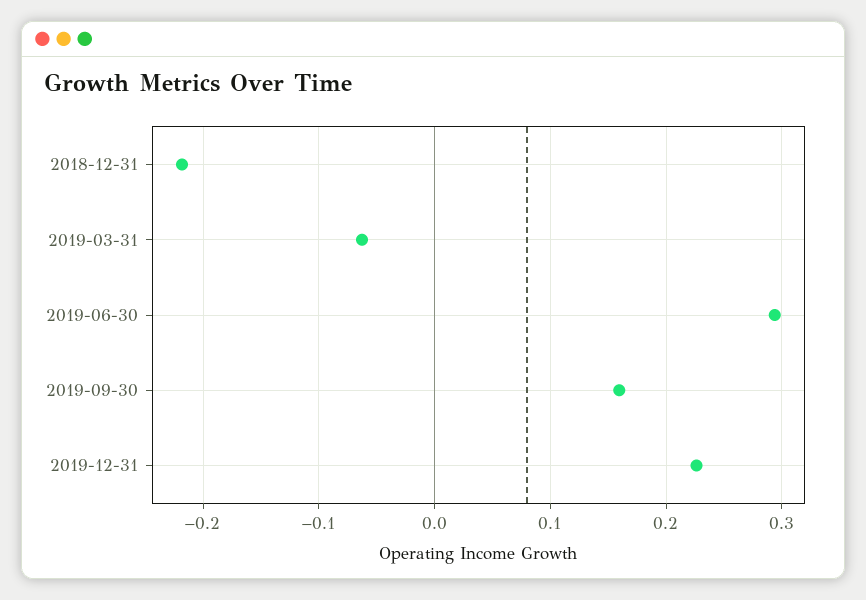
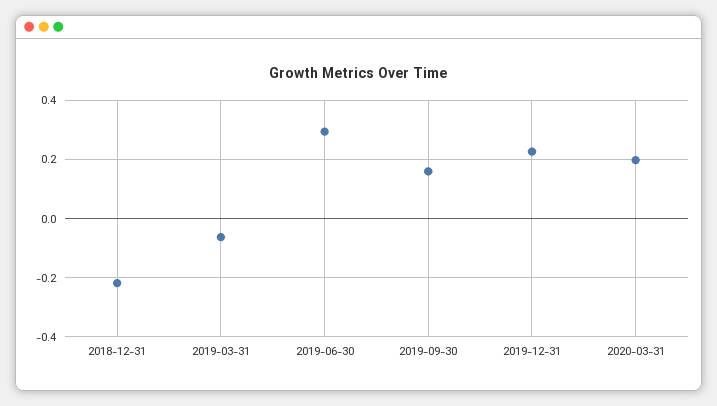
2020-03-31: none -> 0.2

